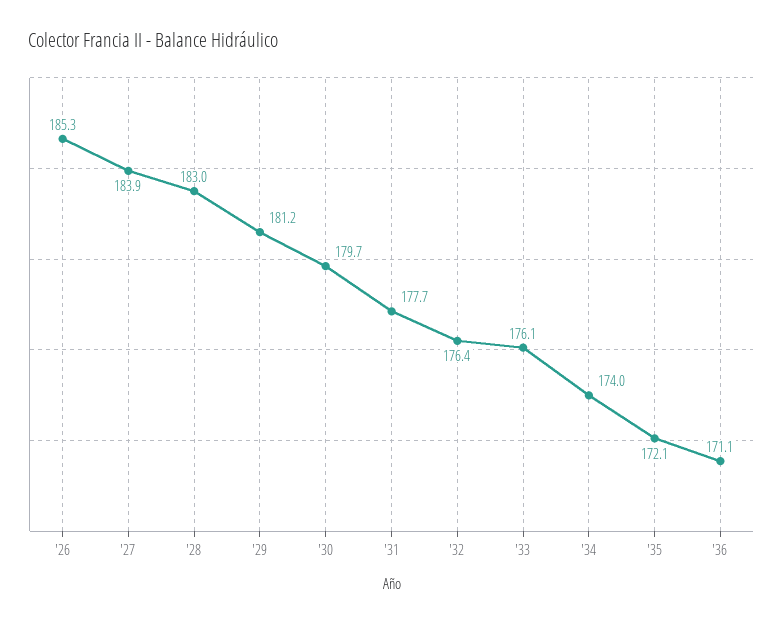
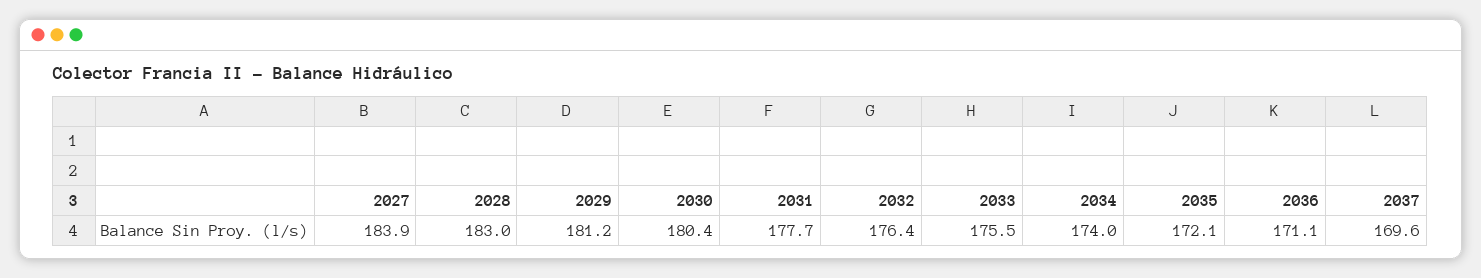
'26: 185.3 -> none
'30: 179.7 -> 180.4
'33: 176.1 -> 175.5
2037: none -> 169.6

